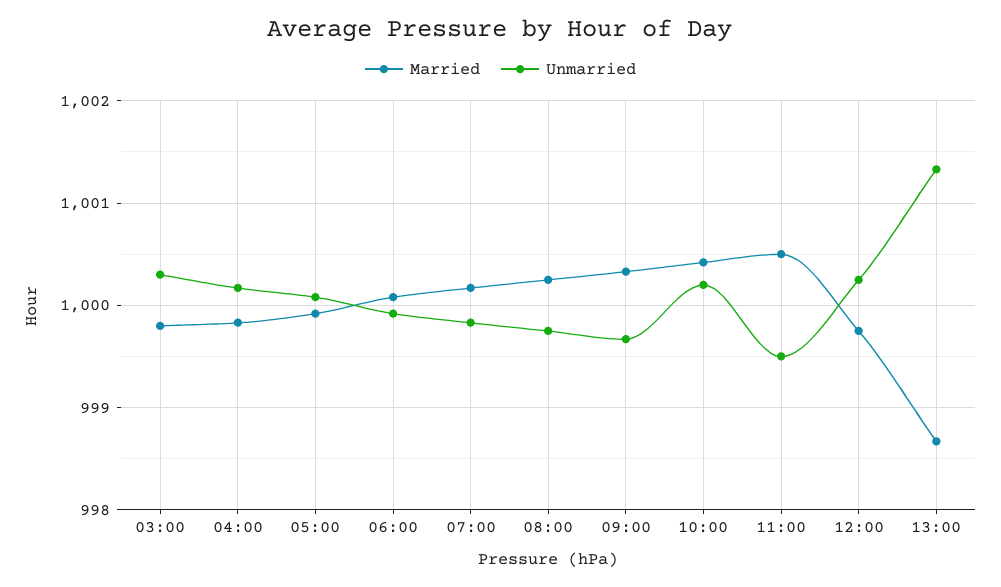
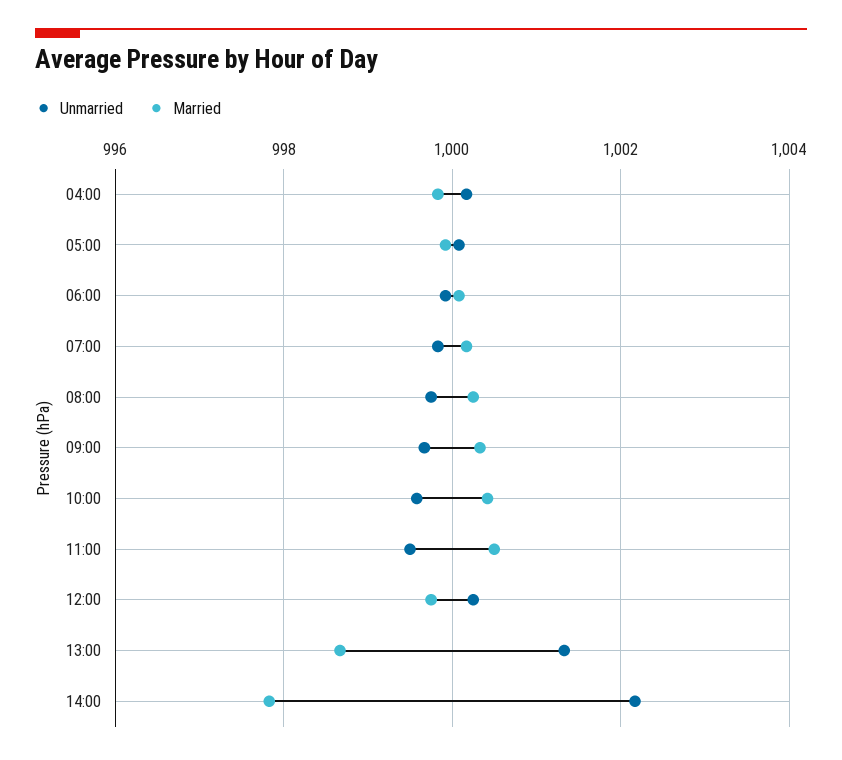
Married, 03:00: 999.8 -> none
Unmarried, 03:00: 1000.3 -> none
Unmarried, 10:00: 1000.2 -> 999.6
Unmarried, 14:00: none -> 1002.2
Married, 14:00: none -> 997.8

